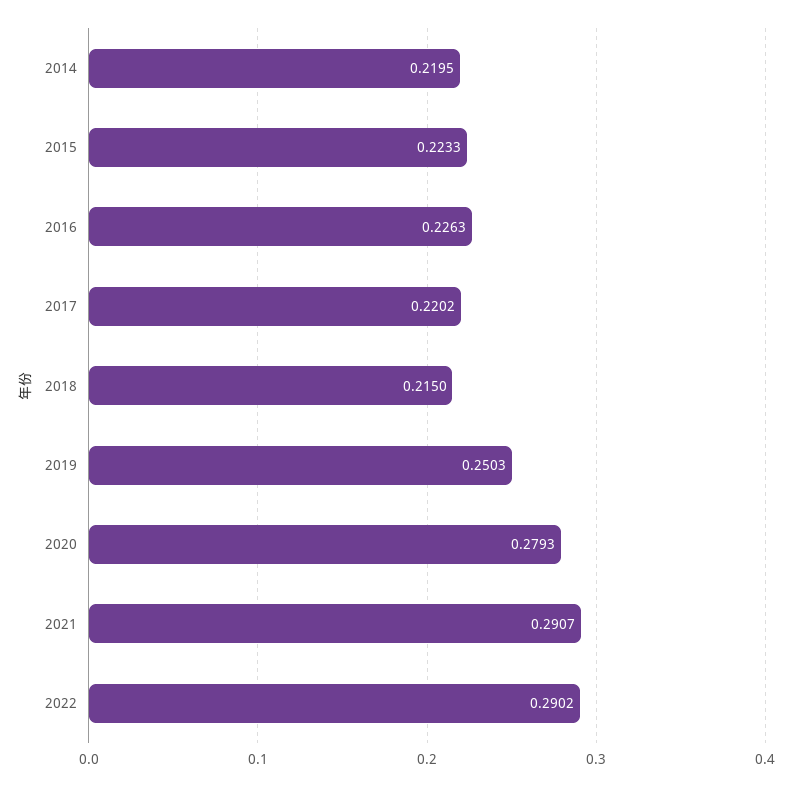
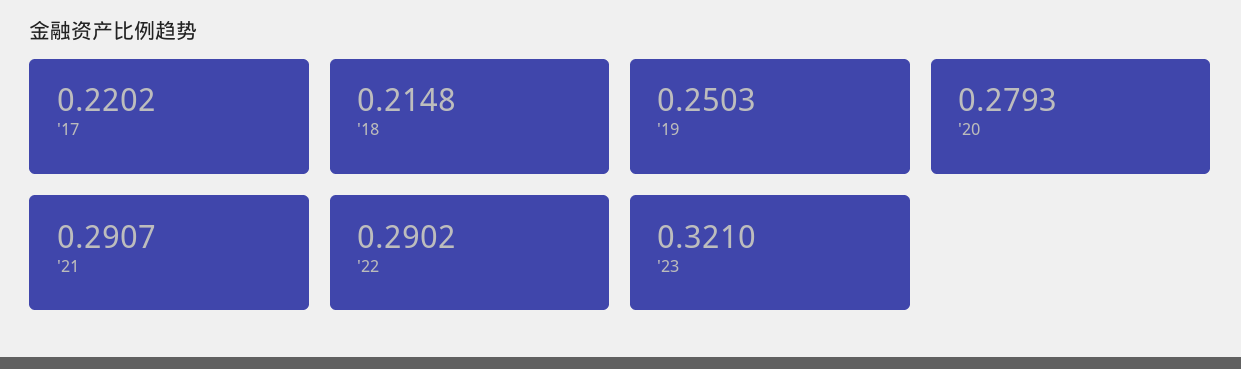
2014: 0.2195 -> none
2015: 0.2233 -> none
2016: 0.2263 -> none
2018: 0.215 -> 0.2148
'23: none -> 0.321

